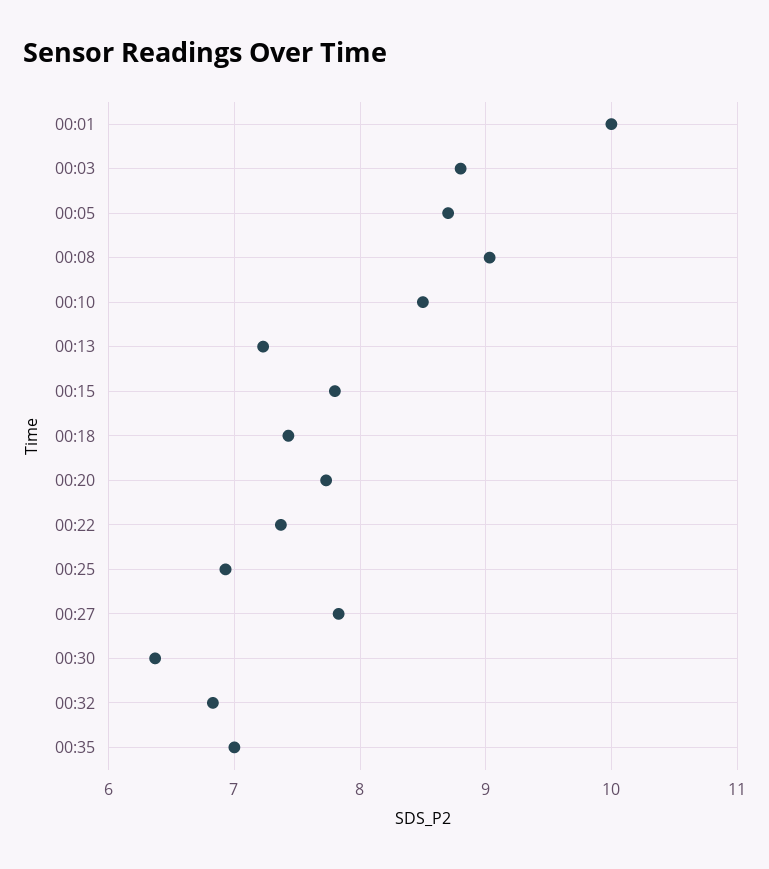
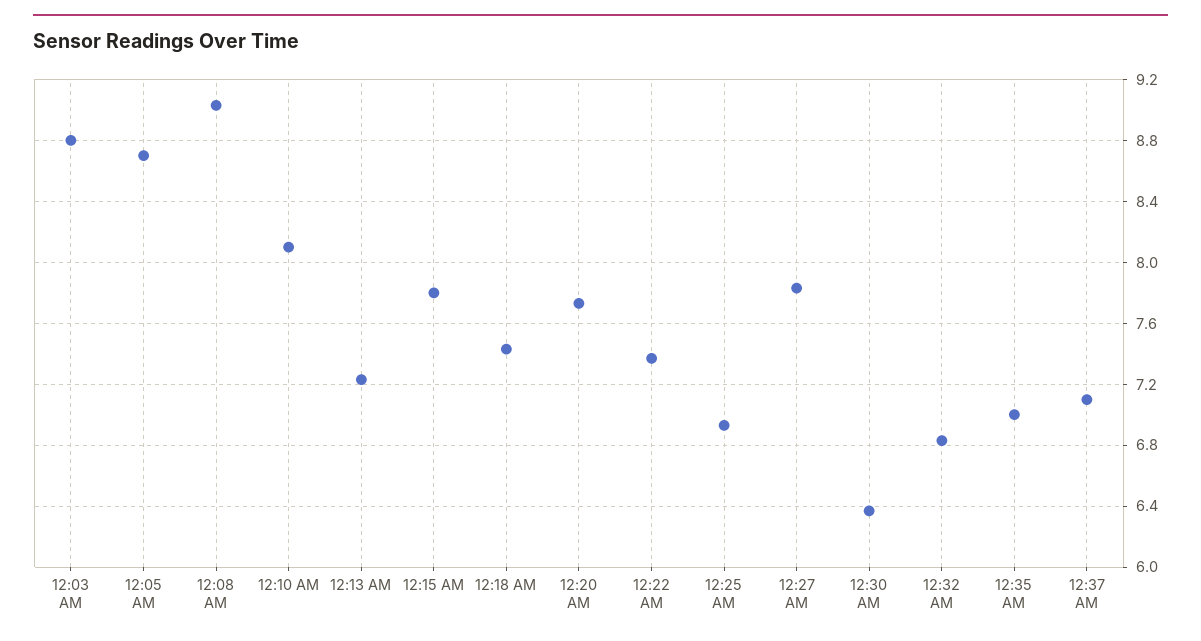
00:01: 10 -> none
00:10: 8.5 -> 8.1
12:37 AM: none -> 7.1

